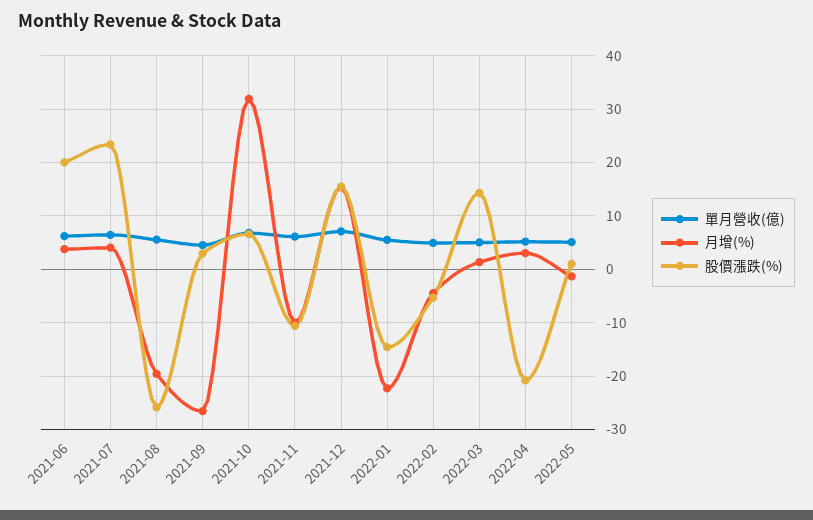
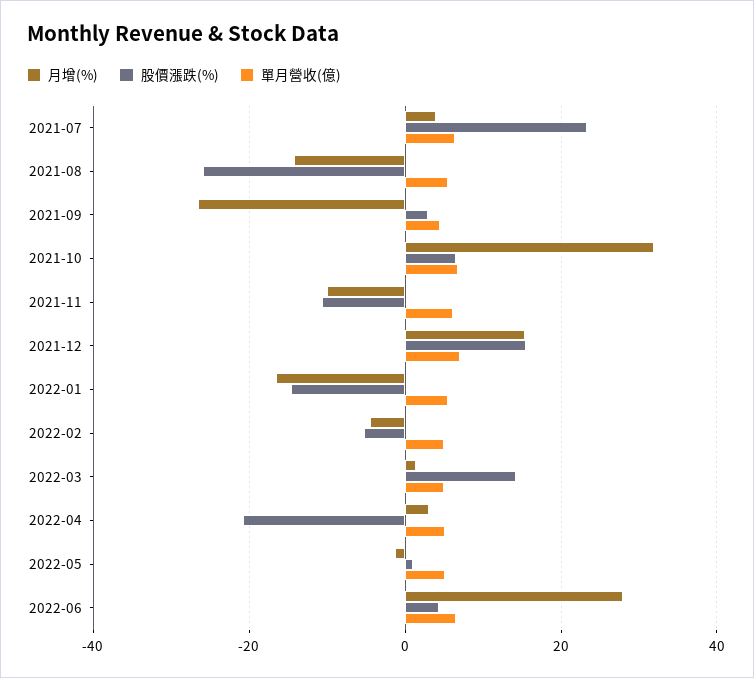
單月營收(億), 2021-06: 6 -> none
月增(%), 2021-06: 4 -> none
股價漲跌(%), 2021-06: 20 -> none
月增(%), 2021-08: -20 -> -14
月增(%), 2022-01: -22 -> -16
月增(%), 2022-06: none -> 28
股價漲跌(%), 2022-06: none -> 4
單月營收(億), 2022-06: none -> 6

